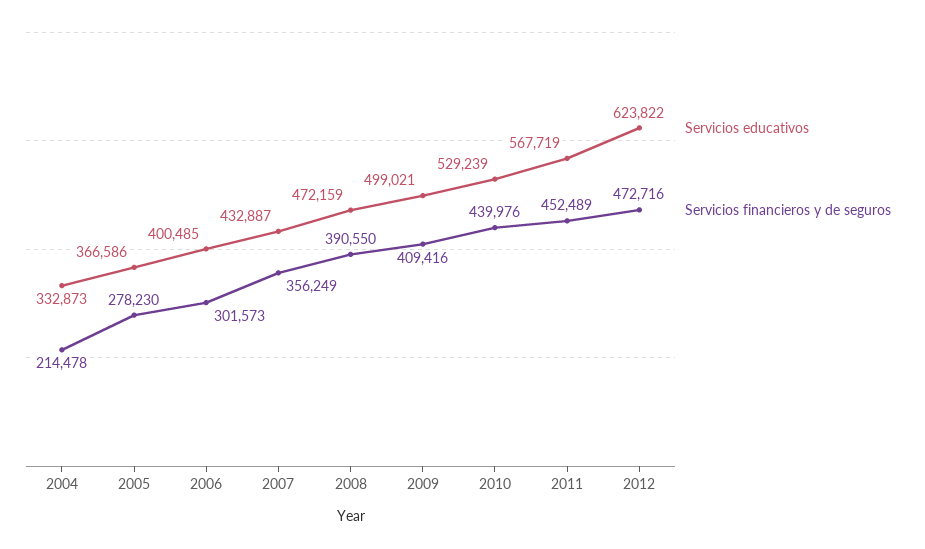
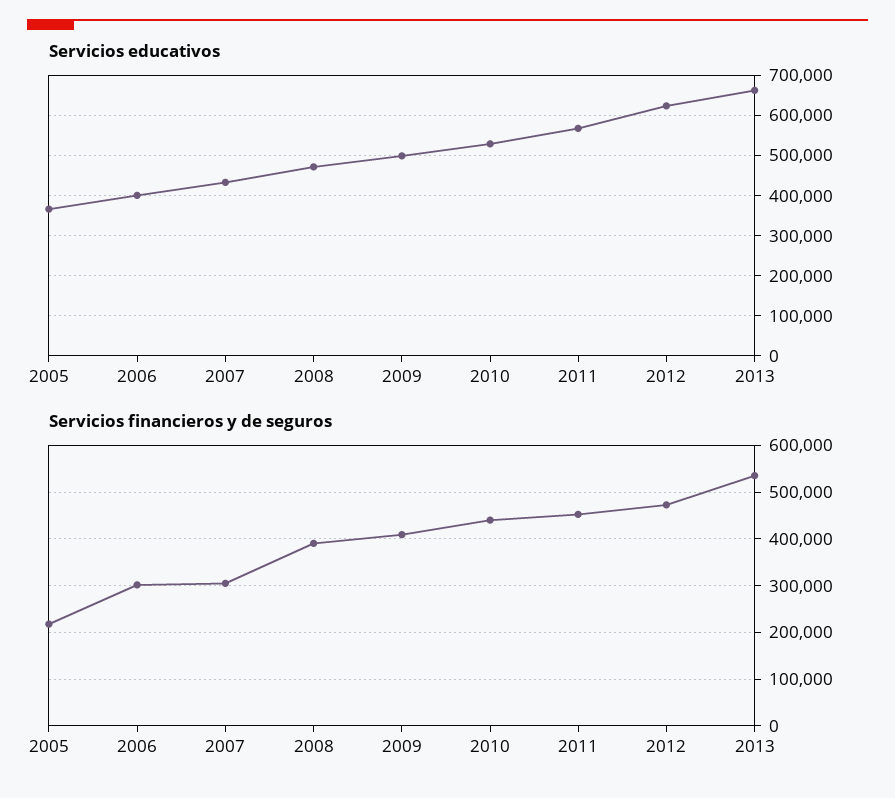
Servicios educativos, 2004: 332873 -> none
Servicios financieros y de seguros, 2004: 214478 -> none
Servicios financieros y de seguros, 2005: 278230 -> 220000
Servicios financieros y de seguros, 2007: 356249 -> 300000
Servicios educativos, 2013: none -> 660000
Servicios financieros y de seguros, 2013: none -> 540000

